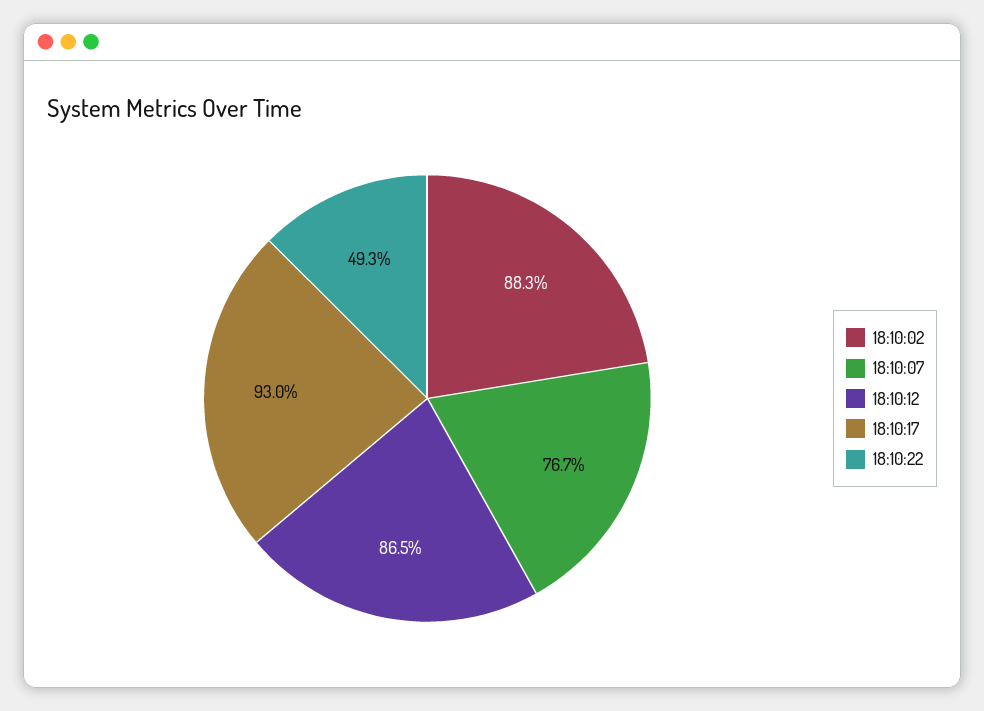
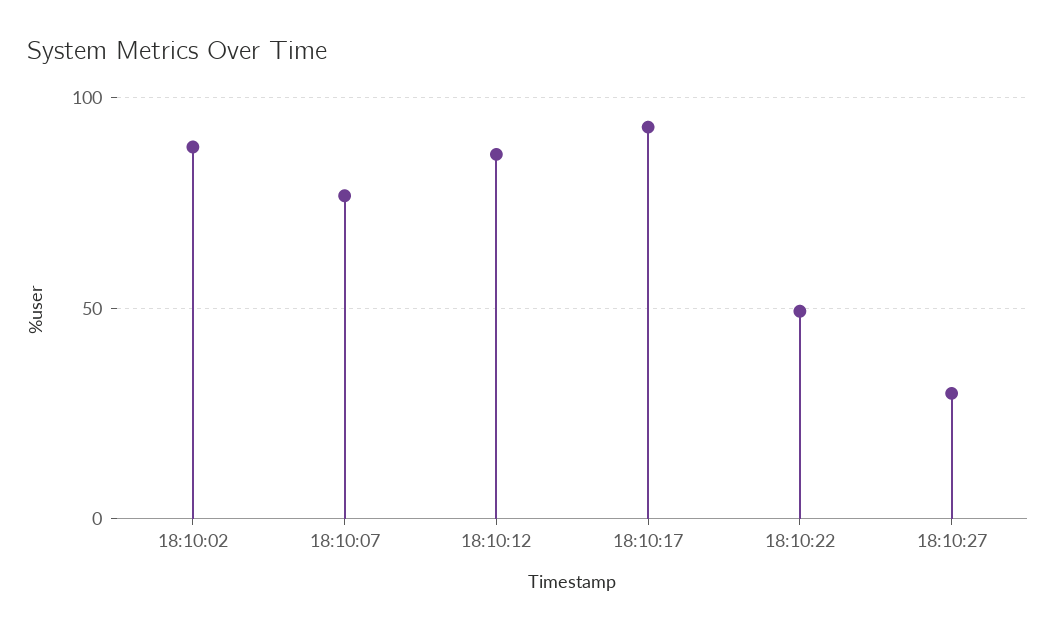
18:10:27: none -> 30

